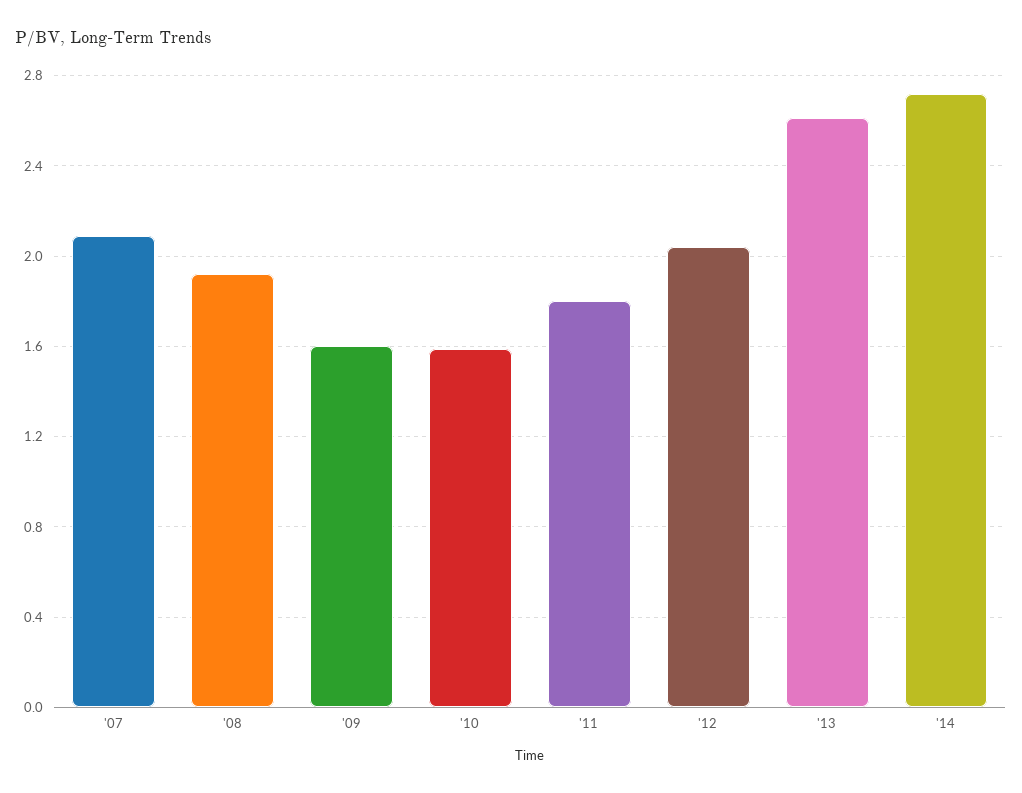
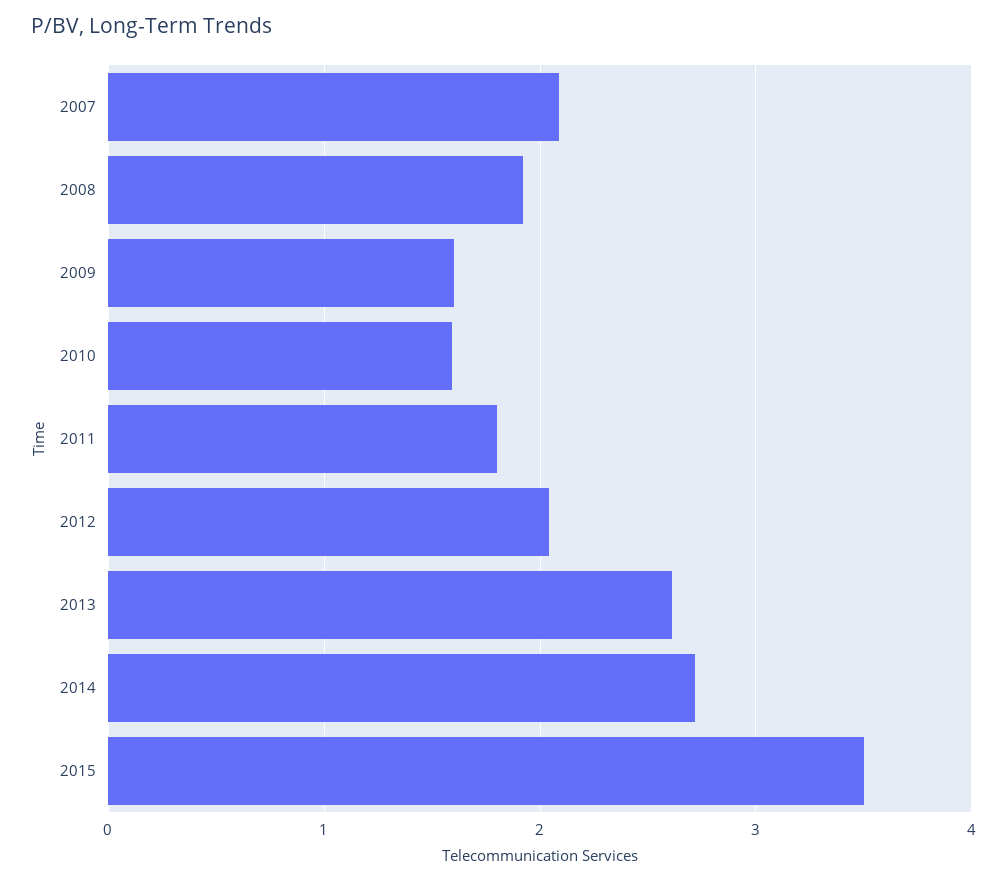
2015: none -> 3.5

